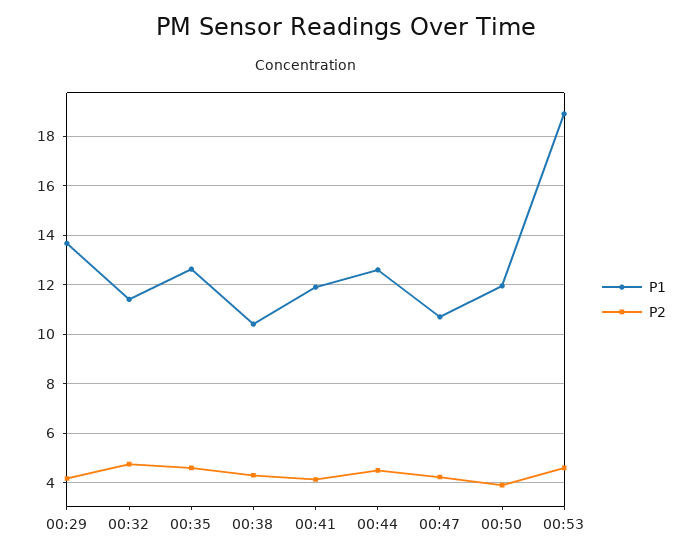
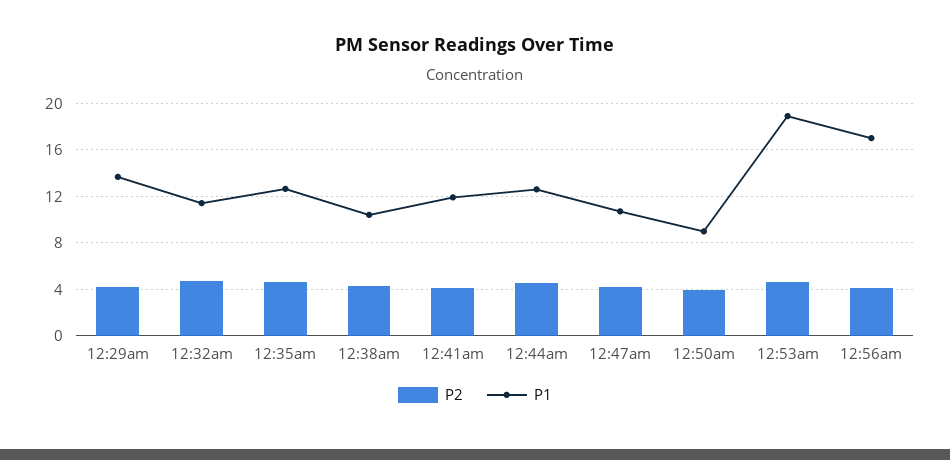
P1, 00:50: 12 -> 9
P2, 12:56am: none -> 4
P1, 12:56am: none -> 17

